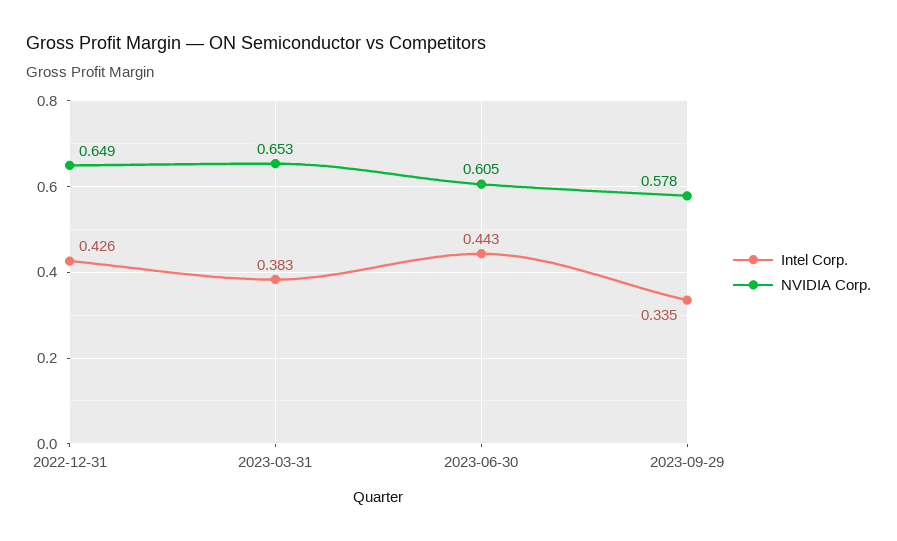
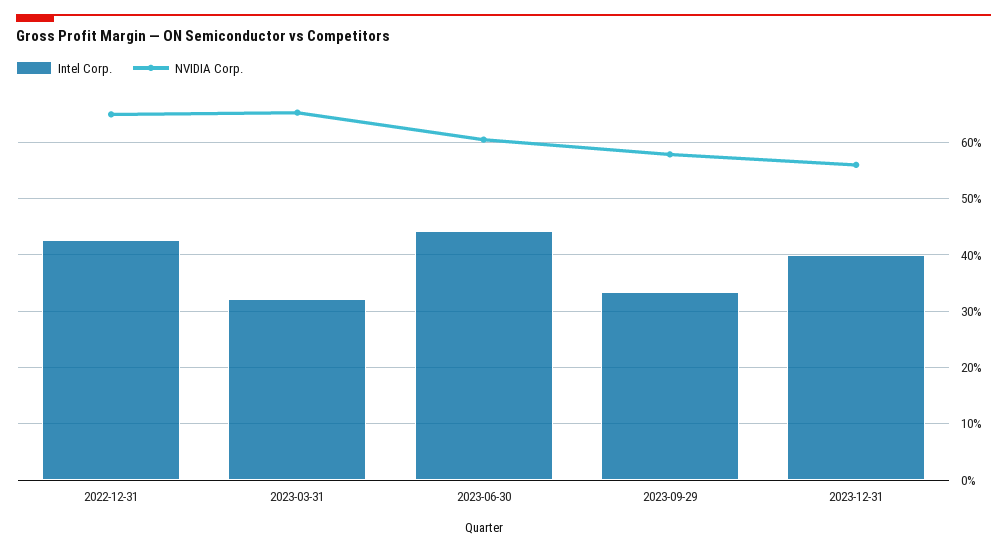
Intel Corp., 2023-03-31: 0.383 -> 0.32
Intel Corp., 2023-12-31: none -> 0.4
NVIDIA Corp., 2023-12-31: none -> 0.56

